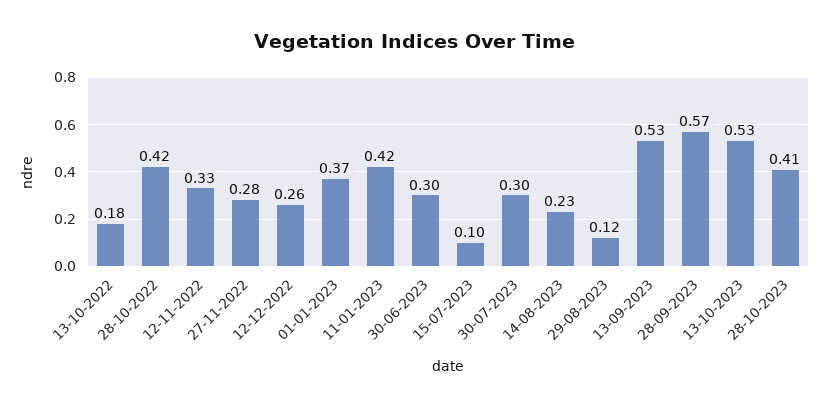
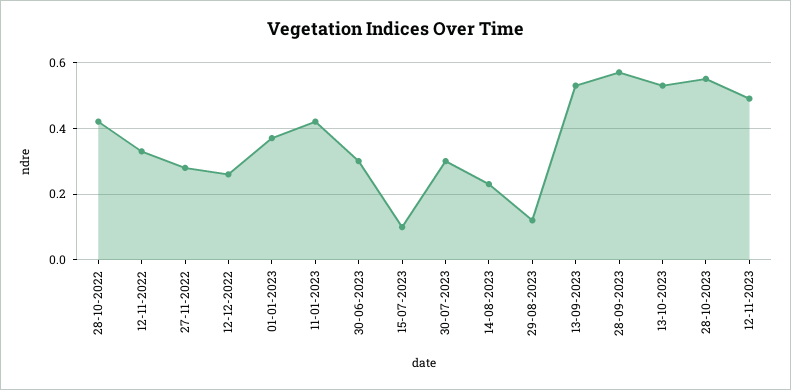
13-10-2022: 0.18 -> none
28-10-2023: 0.41 -> 0.55
12-11-2023: none -> 0.5

